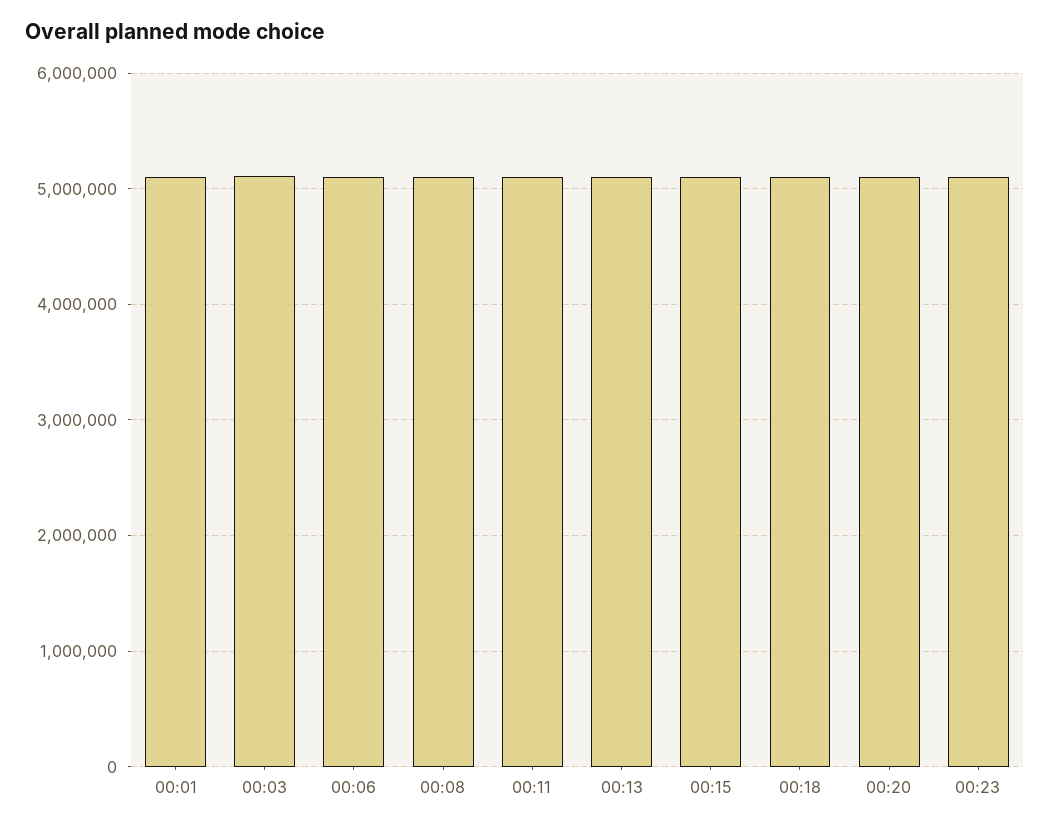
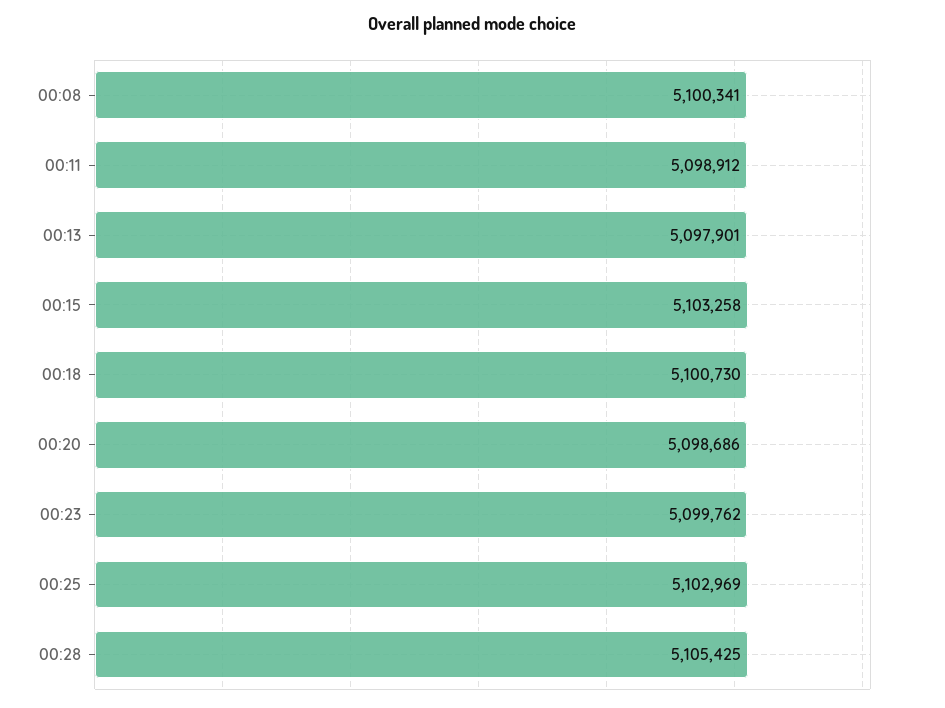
00:01: 5100000 -> none
00:03: 5100000 -> none
00:06: 5100000 -> none
00:25: none -> 5102969
00:28: none -> 5105425

